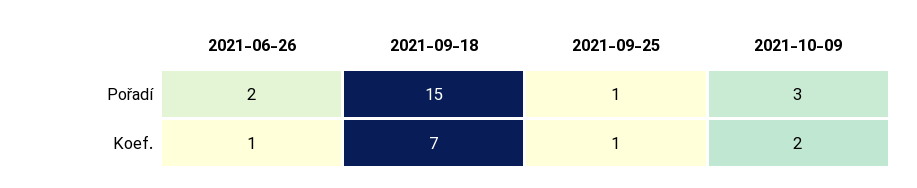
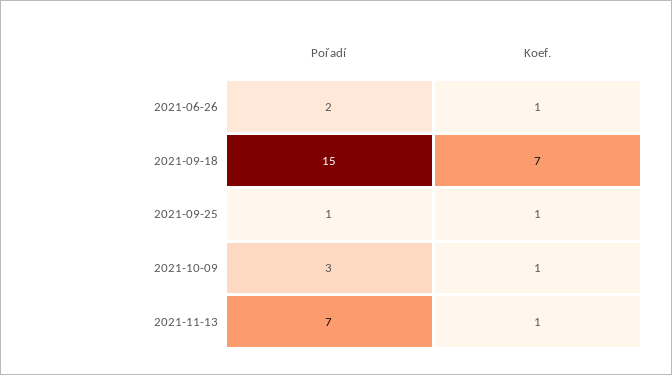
2021-10-09, Koef.: 2 -> 1
2021-11-13, Pořadí: none -> 7
2021-11-13, Koef.: none -> 1

